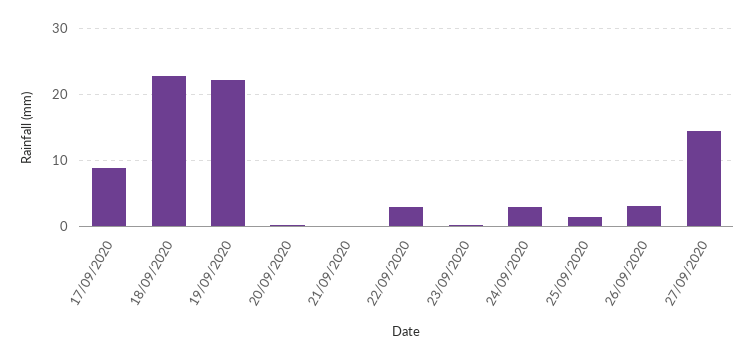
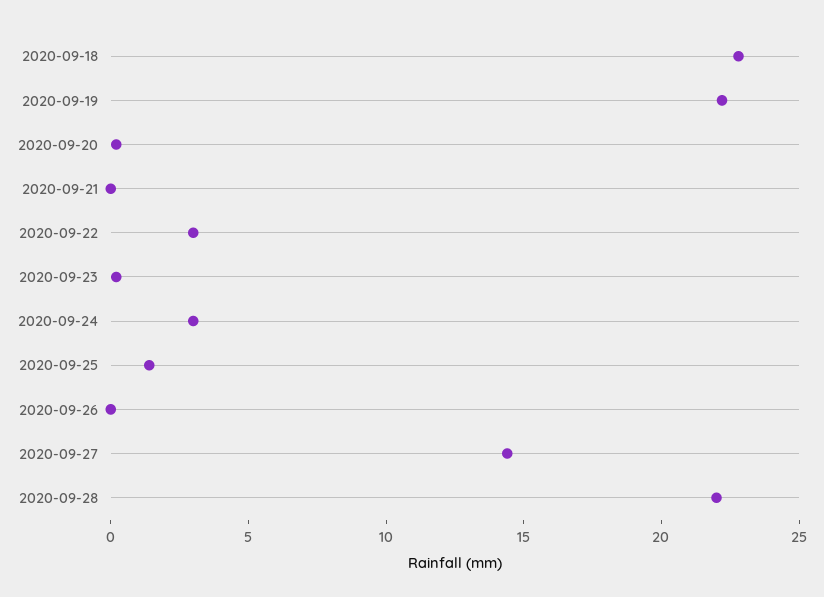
17/09/2020: 9 -> none
26/09/2020: 3 -> 0
2020-09-28: none -> 22

